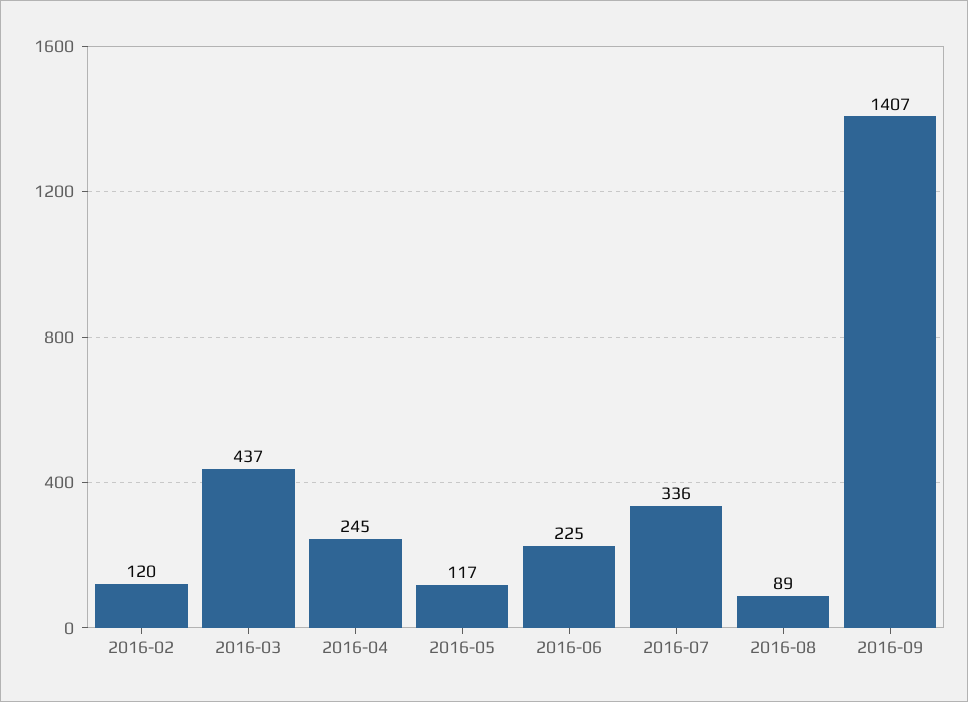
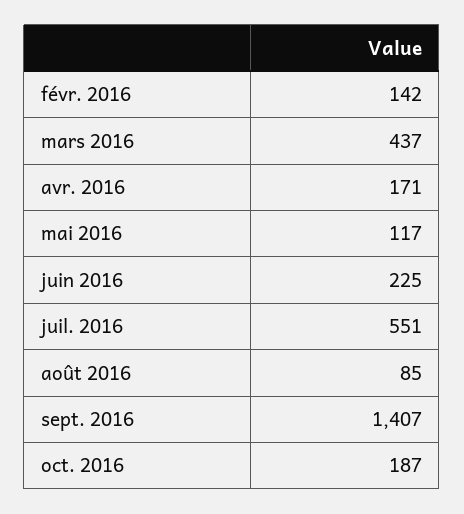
2016-02: 120 -> 142
2016-04: 245 -> 171
2016-07: 336 -> 551
2016-08: 89 -> 85
oct. 2016: none -> 187

